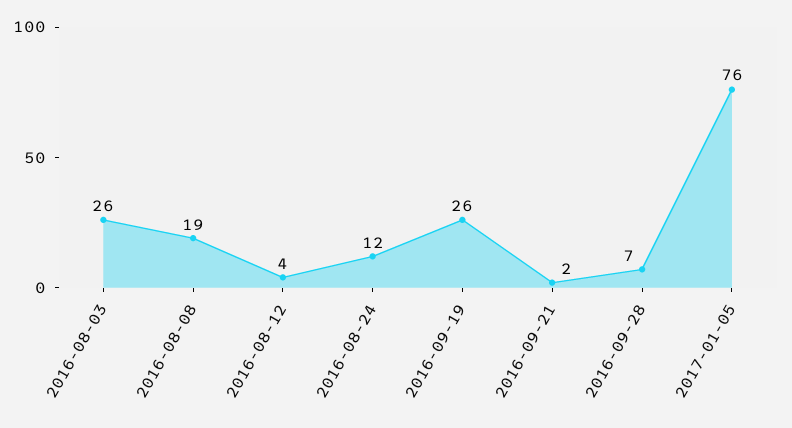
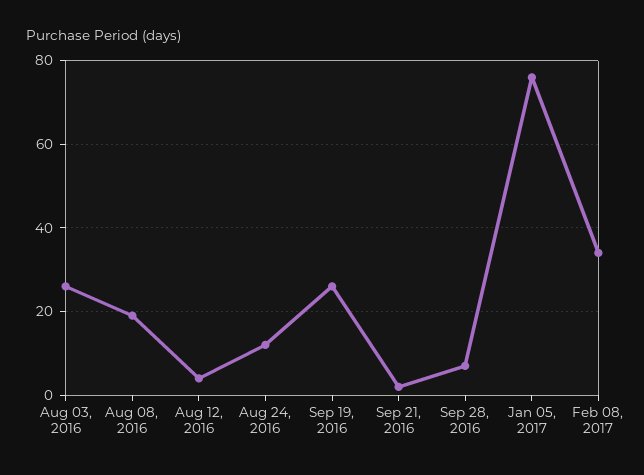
Feb 08, 2017: none -> 35

